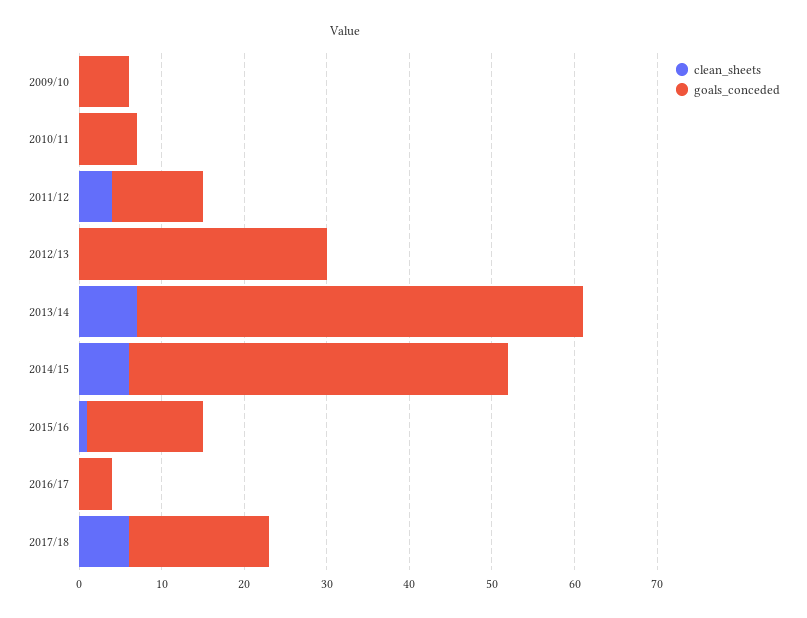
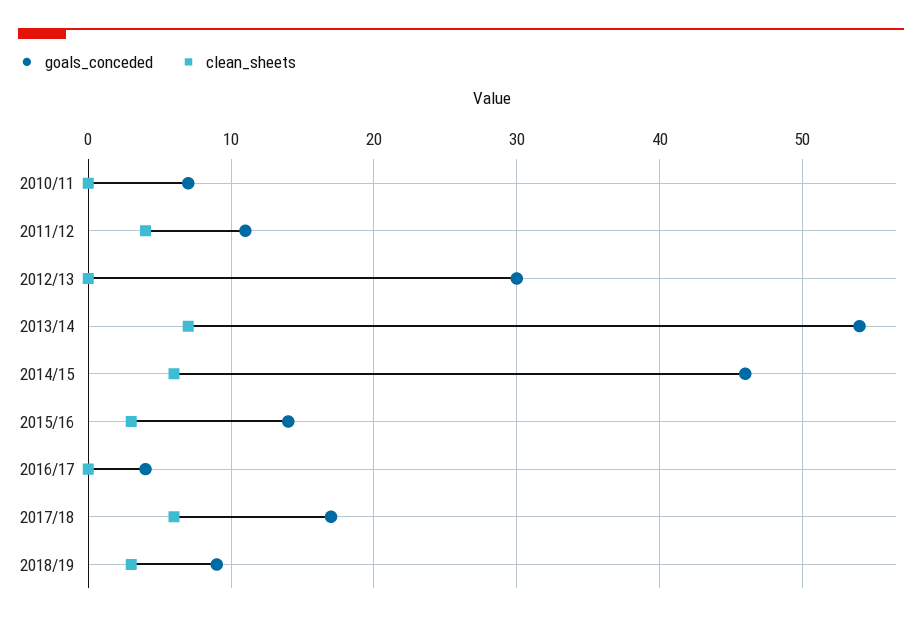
clean_sheets, 2009/10: 0 -> none
goals_conceded, 2009/10: 6 -> none
clean_sheets, 2015/16: 1 -> 3
goals_conceded, 2018/19: none -> 9
clean_sheets, 2018/19: none -> 3

